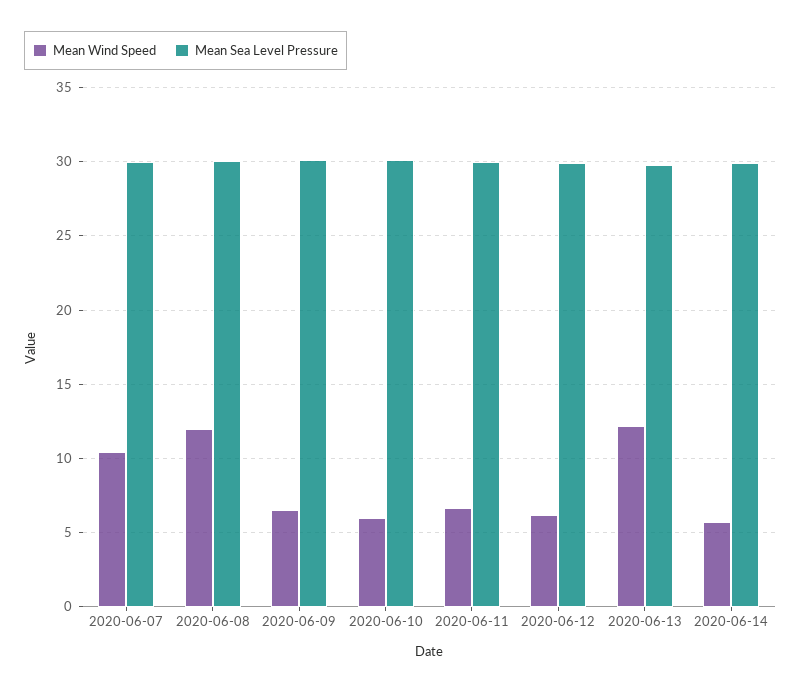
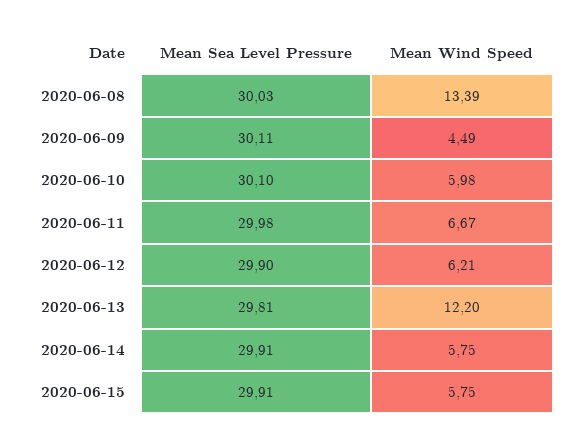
Mean Wind Speed, 2020-06-07: 10.5 -> none
Mean Sea Level Pressure, 2020-06-07: 30 -> none
Mean Wind Speed, 2020-06-08: 12 -> 13.39
Mean Wind Speed, 2020-06-09: 6.5 -> 4.49
Mean Sea Level Pressure, 2020-06-15: none -> 29.91
Mean Wind Speed, 2020-06-15: none -> 5.75

